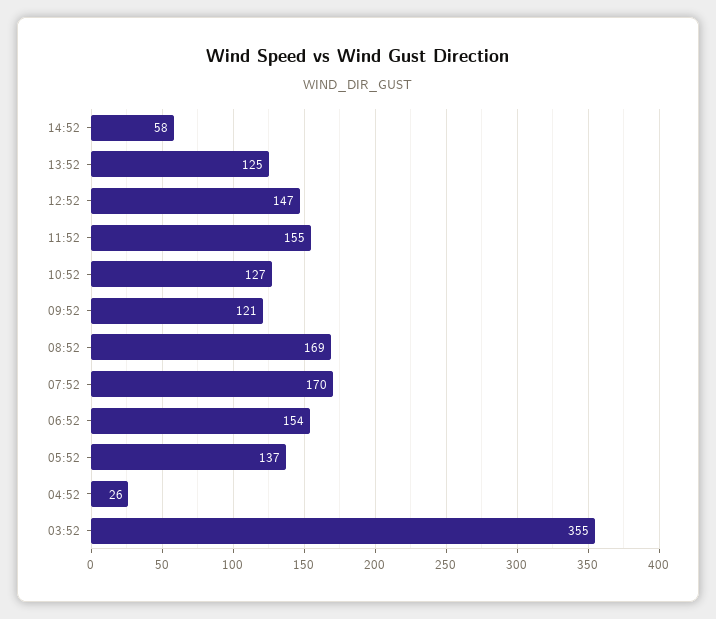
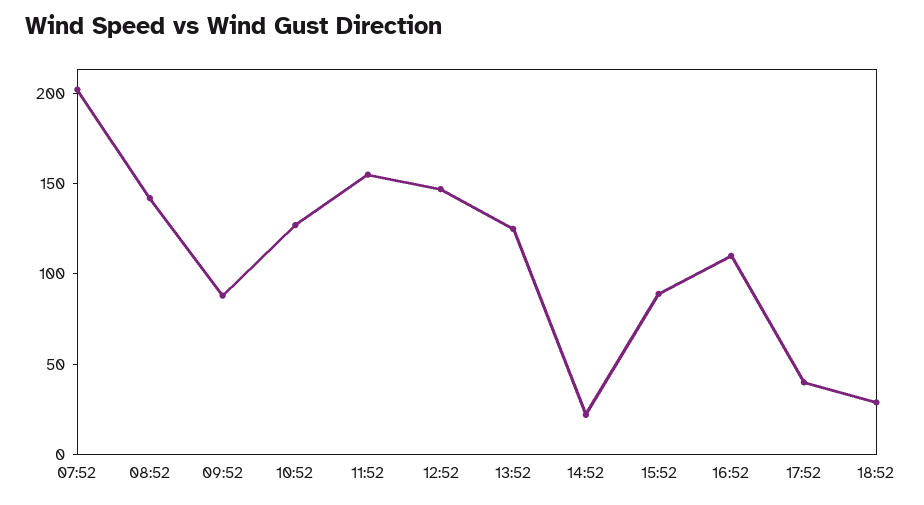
14:52: 58 -> 20
09:52: 121 -> 90
08:52: 169 -> 140
07:52: 170 -> 200
06:52: 154 -> none
05:52: 137 -> none
04:52: 26 -> none
03:52: 355 -> none
15:52: none -> 90
16:52: none -> 110
17:52: none -> 40
18:52: none -> 30

